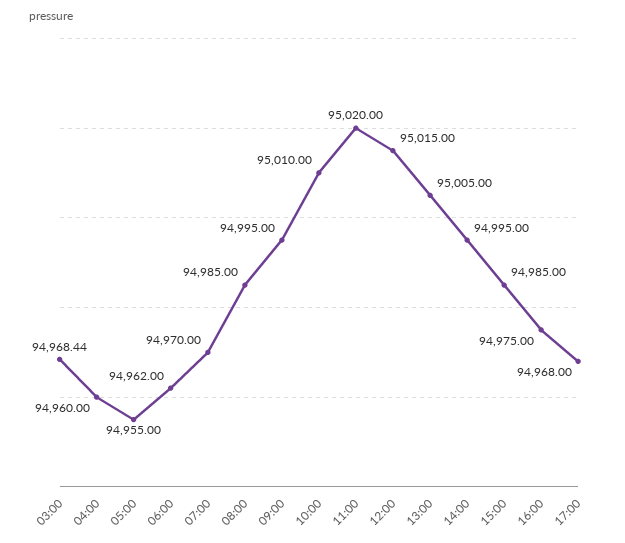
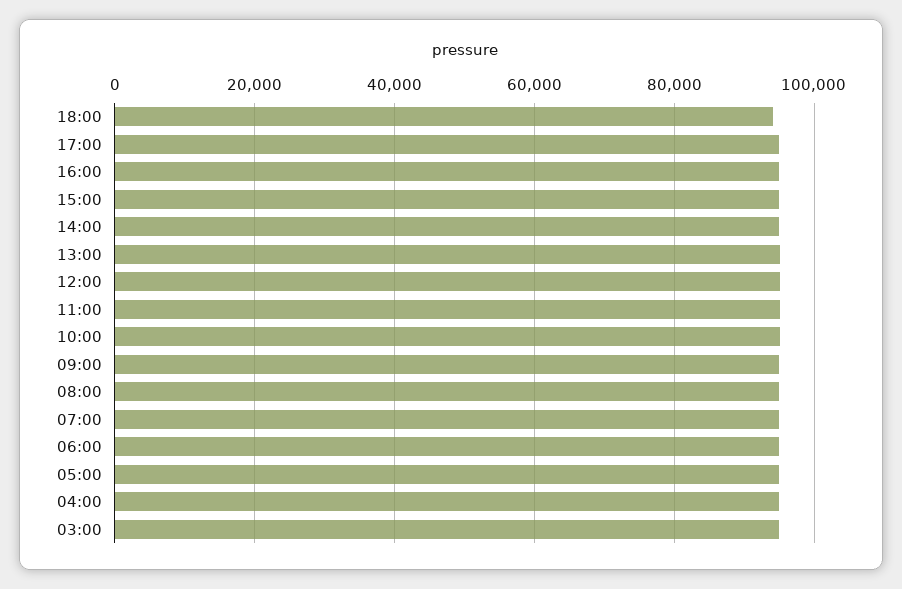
18:00: none -> 94000

